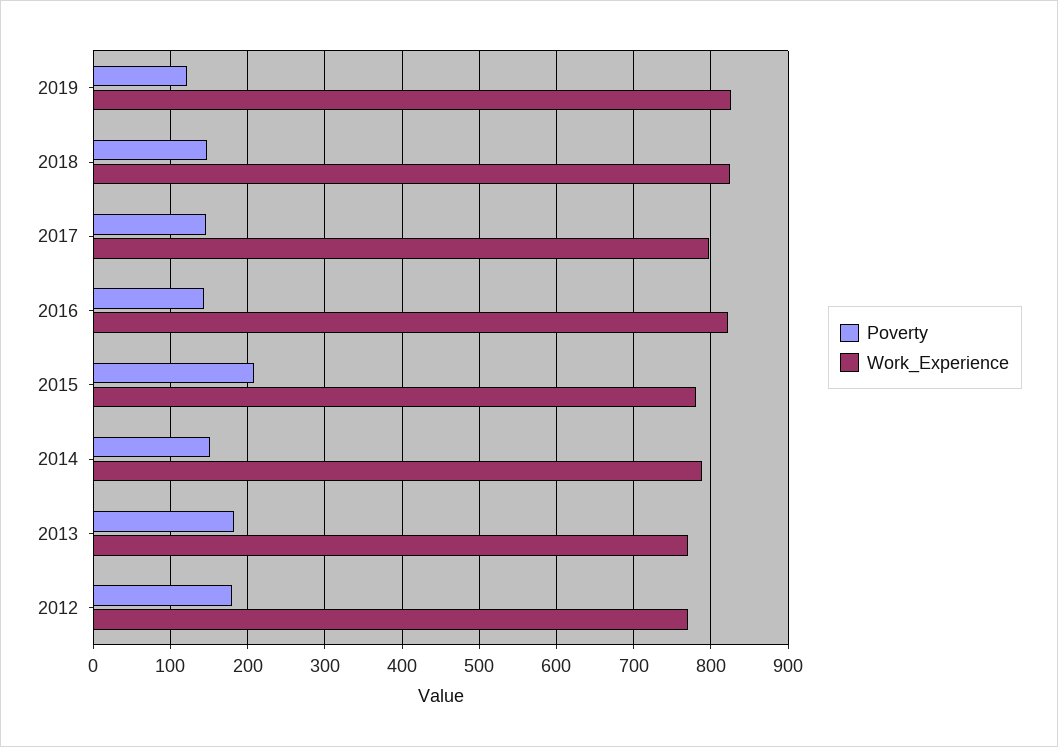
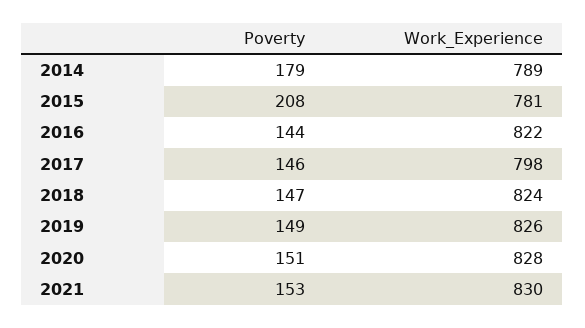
Poverty, 2019: 120 -> 149
Poverty, 2014: 150 -> 179
Poverty, 2013: 180 -> none
Work_Experience, 2013: 770 -> none
Poverty, 2012: 180 -> none
Work_Experience, 2012: 770 -> none
Poverty, 2020: none -> 151
Work_Experience, 2020: none -> 828
Poverty, 2021: none -> 153
Work_Experience, 2021: none -> 830

